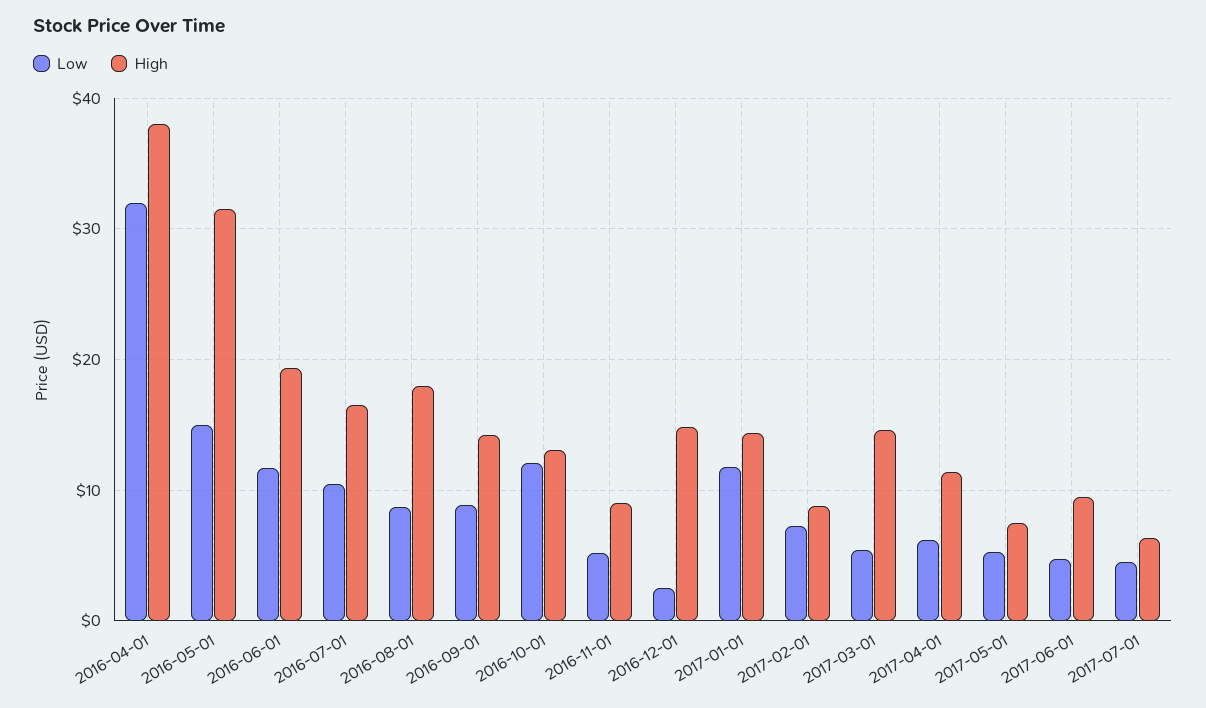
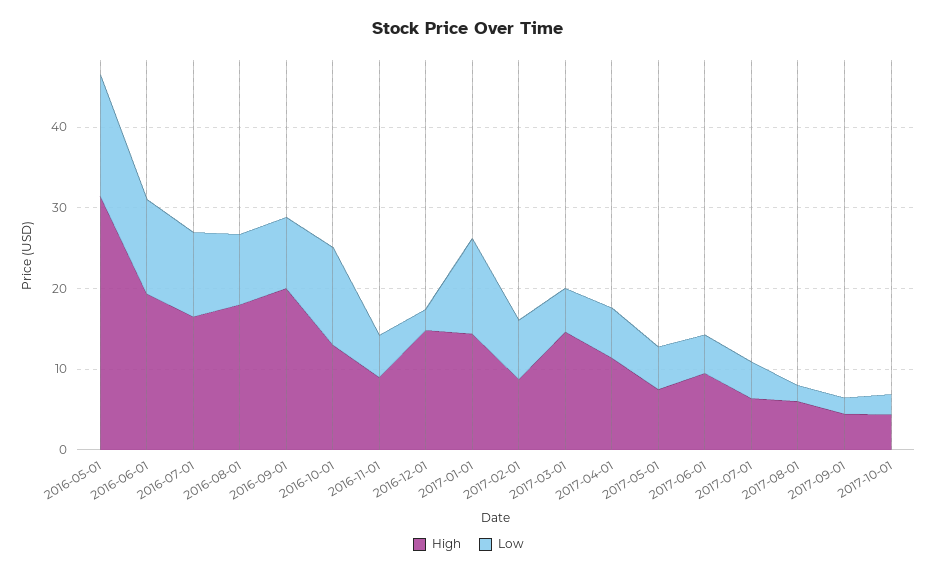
Low, 2016-04-01: 32 -> none
High, 2016-04-01: 38 -> none
High, 2016-09-01: 14 -> 20
High, 2017-08-01: none -> 6
Low, 2017-08-01: none -> 2
High, 2017-09-01: none -> 4
Low, 2017-09-01: none -> 2
High, 2017-10-01: none -> 4
Low, 2017-10-01: none -> 2

